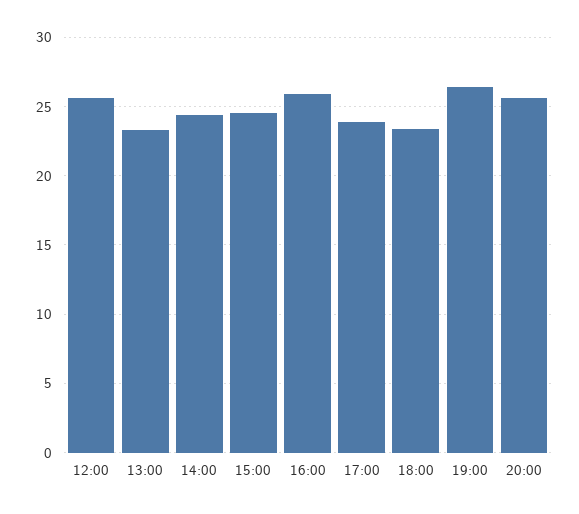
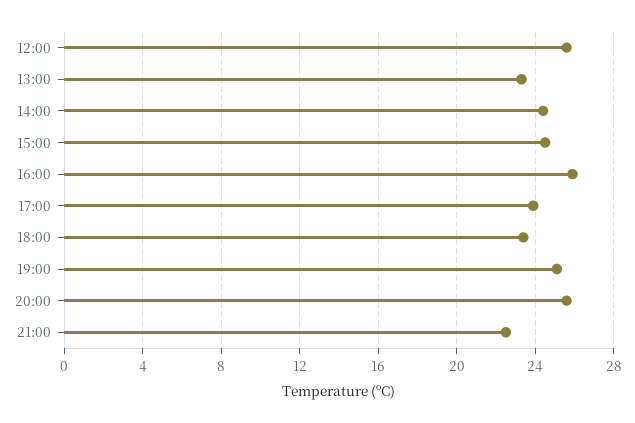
19:00: 26.5 -> 25
21:00: none -> 22.5

